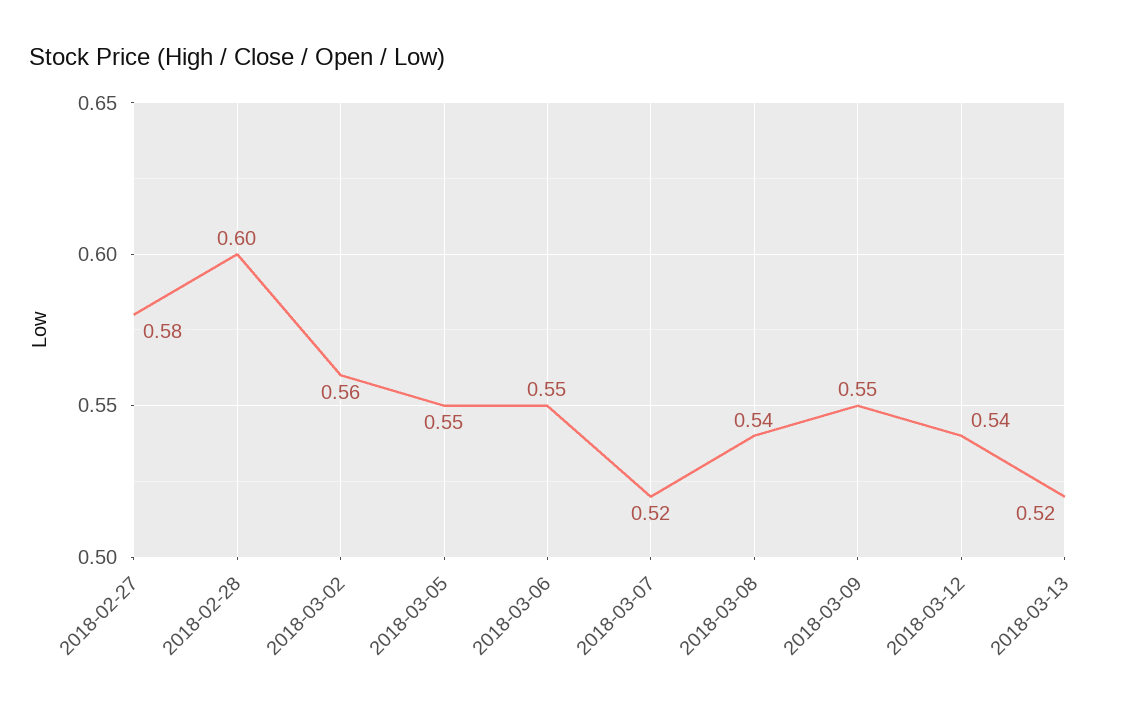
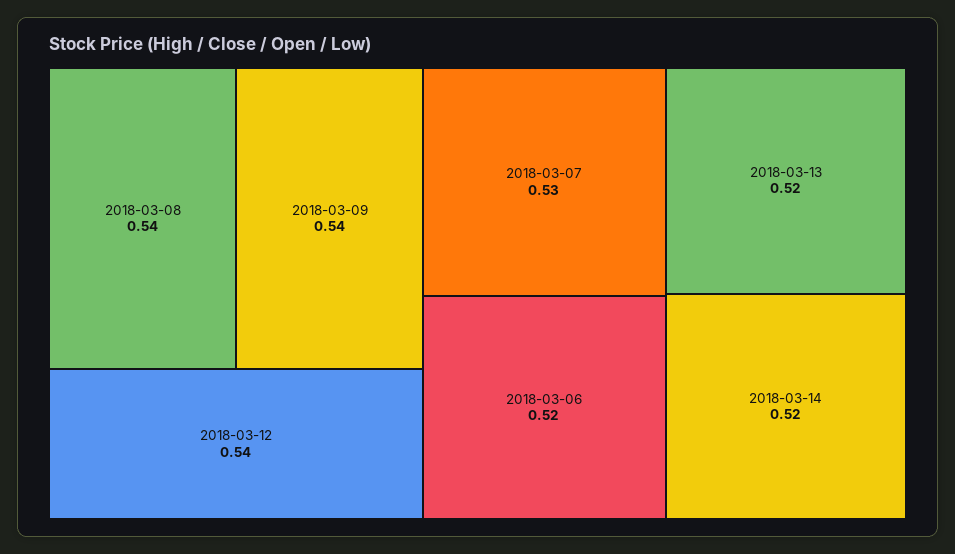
2018-02-27: 0.58 -> none
2018-02-28: 0.6 -> none
2018-03-02: 0.56 -> none
2018-03-05: 0.55 -> none
2018-03-06: 0.55 -> 0.52
2018-03-07: 0.52 -> 0.53
2018-03-09: 0.55 -> 0.54
2018-03-14: none -> 0.52

